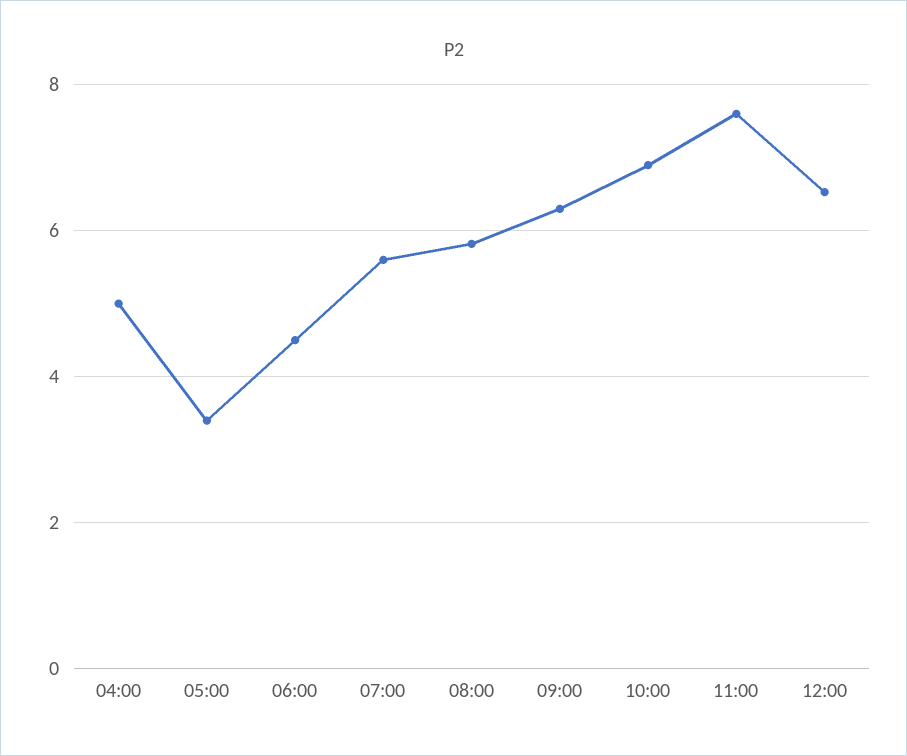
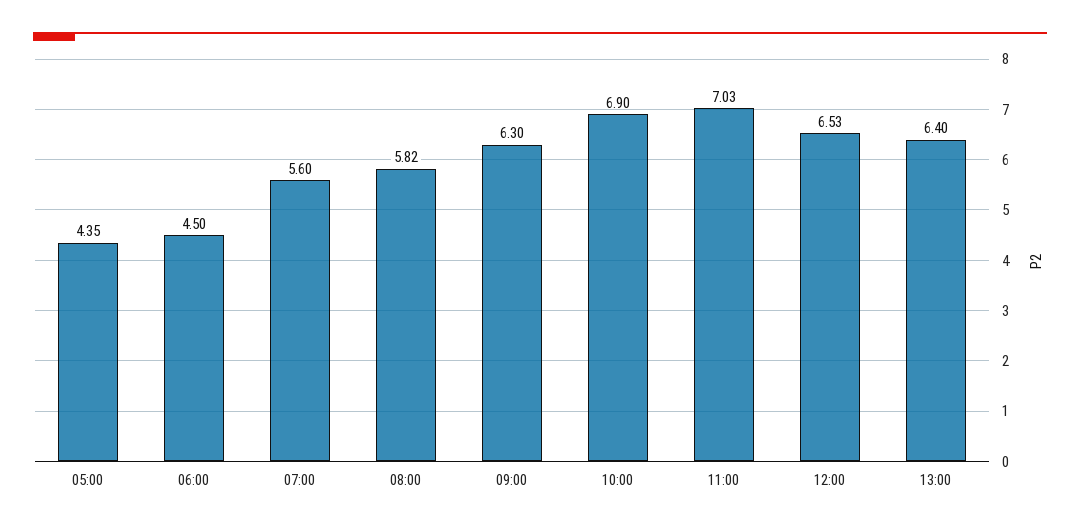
04:00: 5 -> none
05:00: 3.4 -> 4.35
11:00: 7.6 -> 7.03
13:00: none -> 6.4

